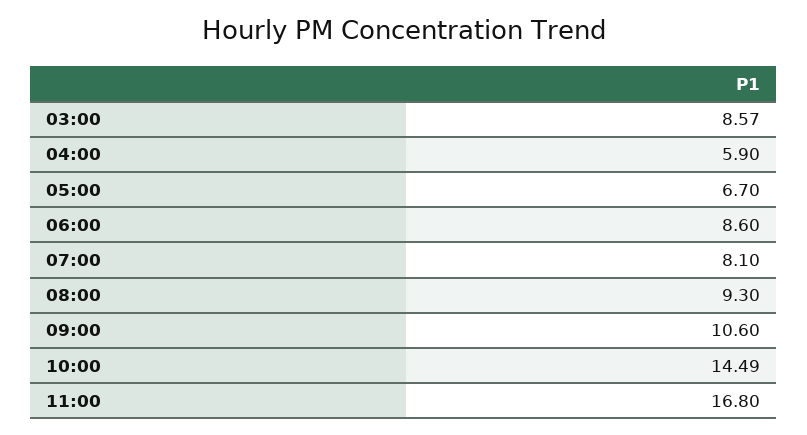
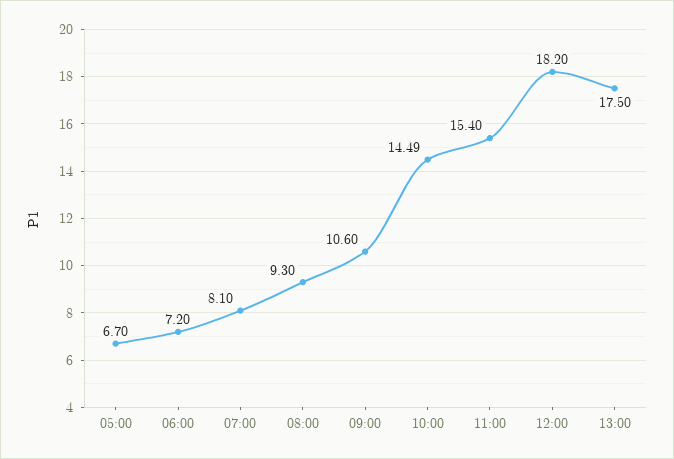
03:00: 8.57 -> none
04:00: 5.9 -> none
06:00: 8.6 -> 7.2
11:00: 16.8 -> 15.4
12:00: none -> 18.2
13:00: none -> 17.5

